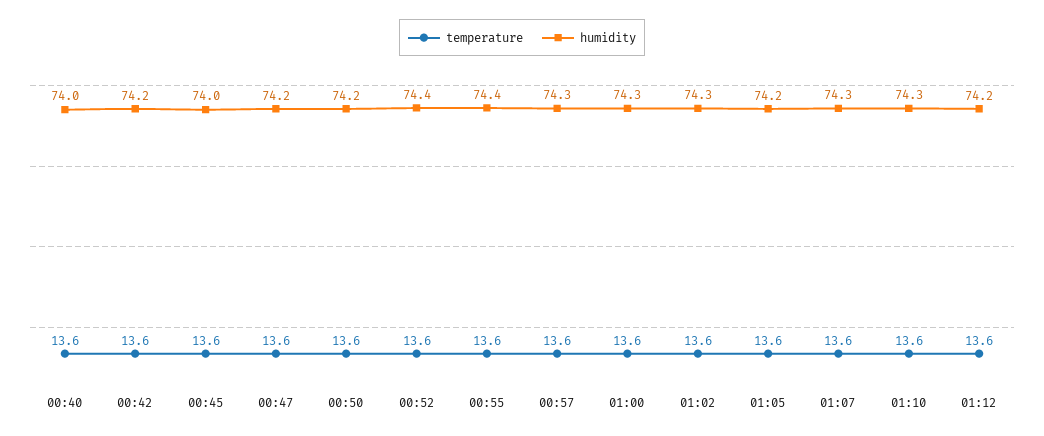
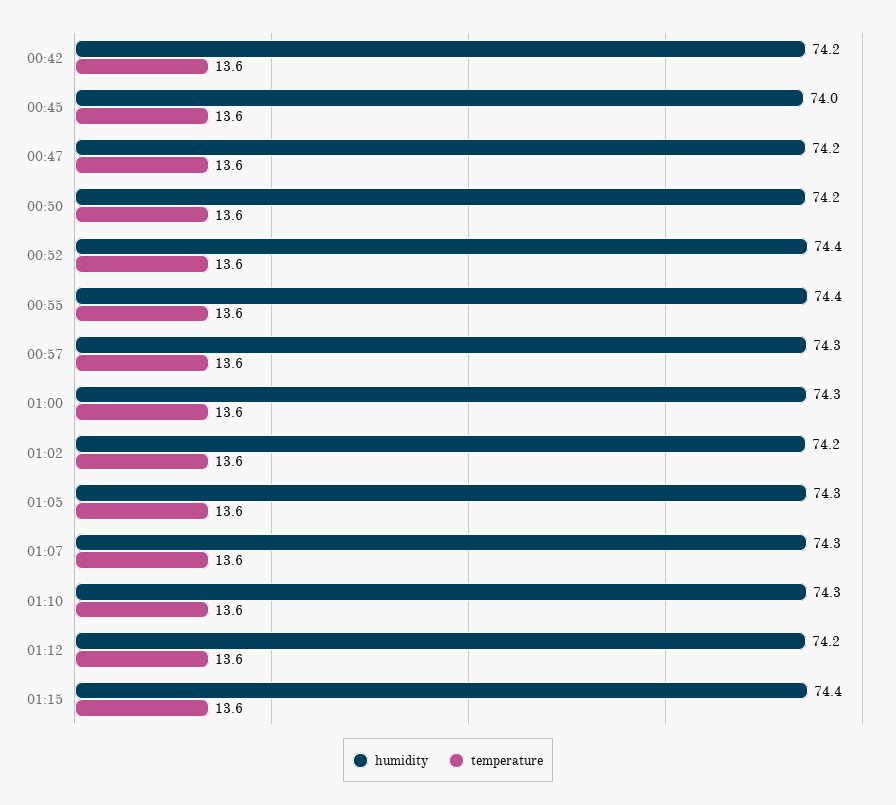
temperature, 00:40: 13.6 -> none
humidity, 00:40: 74 -> none
humidity, 01:02: 74.3 -> 74.2
humidity, 01:05: 74.2 -> 74.3
humidity, 01:15: none -> 74.4
temperature, 01:15: none -> 13.6

